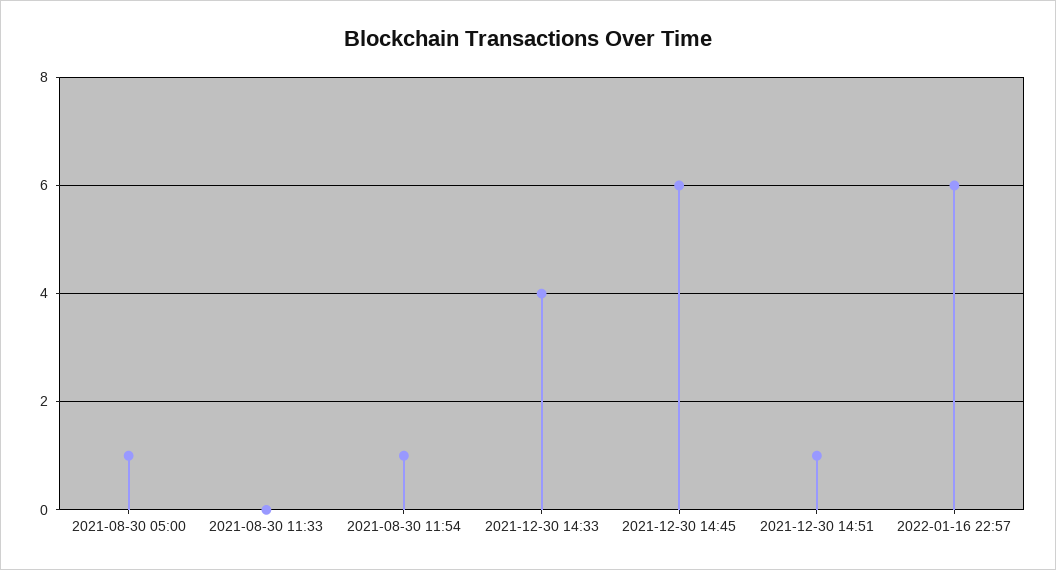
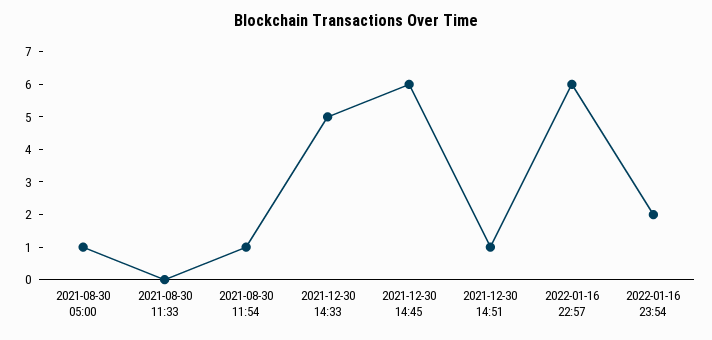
2021-12-30 14:33: 4 -> 5
2022-01-16 23:54: none -> 2

